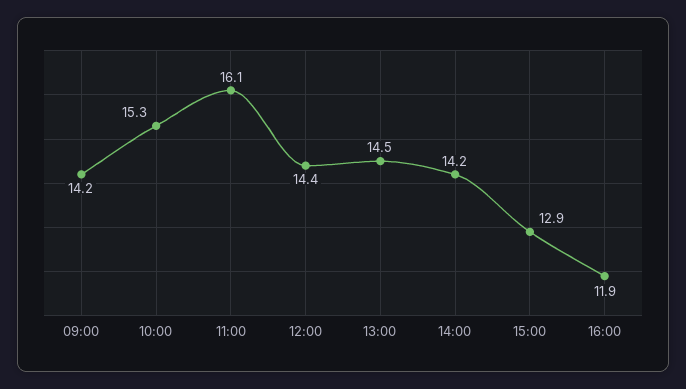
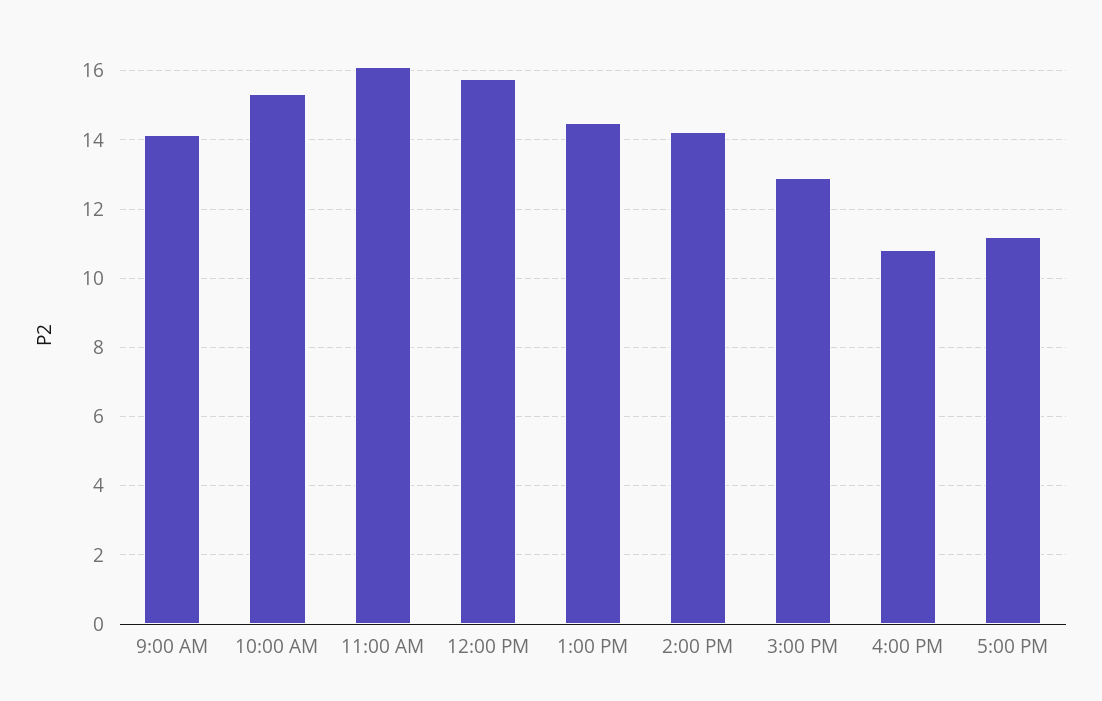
12:00: 14.4 -> 15.8
16:00: 11.9 -> 10.8
5:00 PM: none -> 11.2

